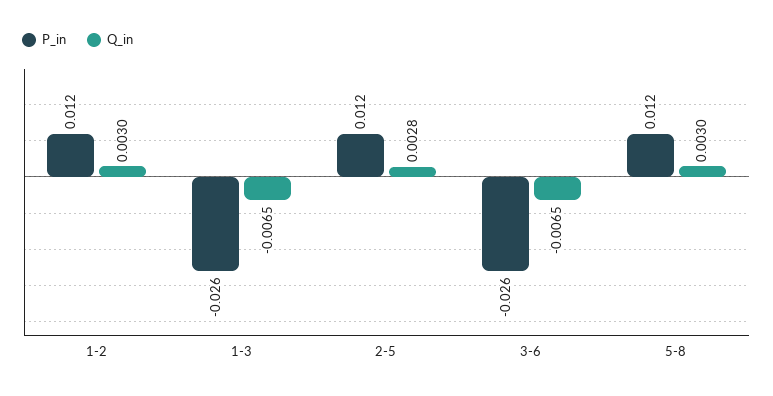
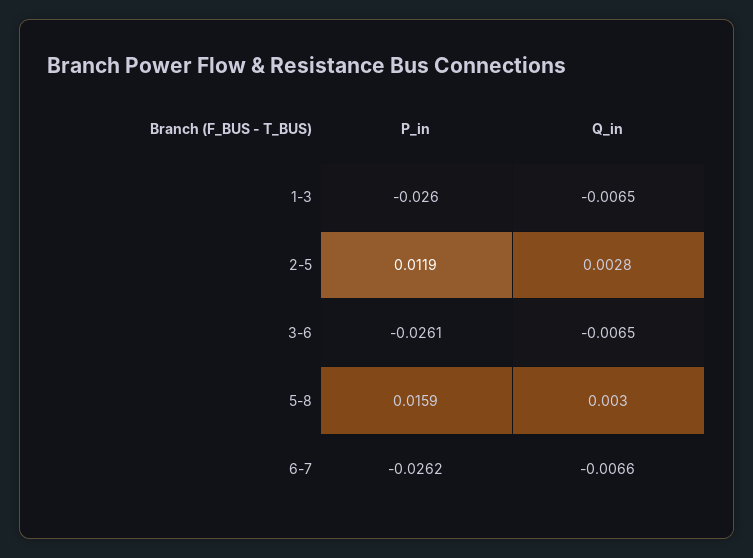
P_in, 1-2: 0.012 -> none
Q_in, 1-2: 0.003 -> none
P_in, 5-8: 0.012 -> 0.0159
P_in, 6-7: none -> -0.0262
Q_in, 6-7: none -> -0.0066

